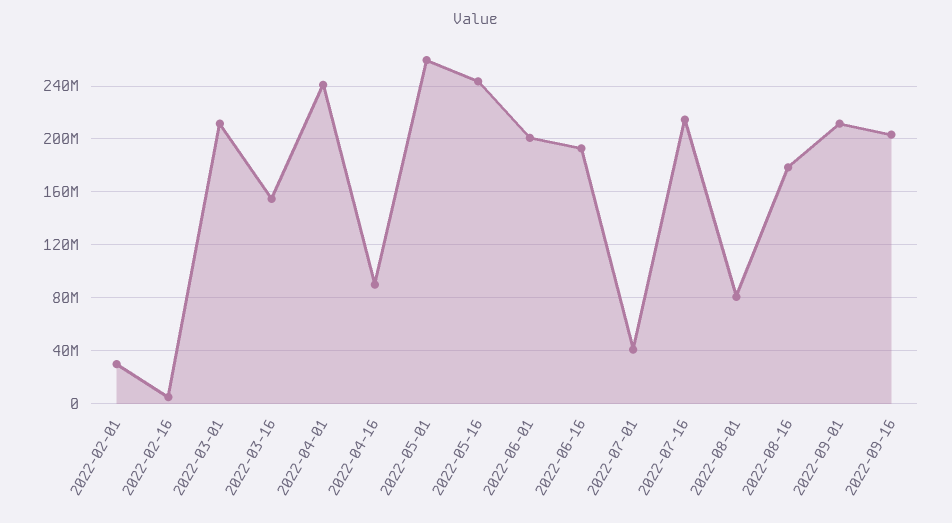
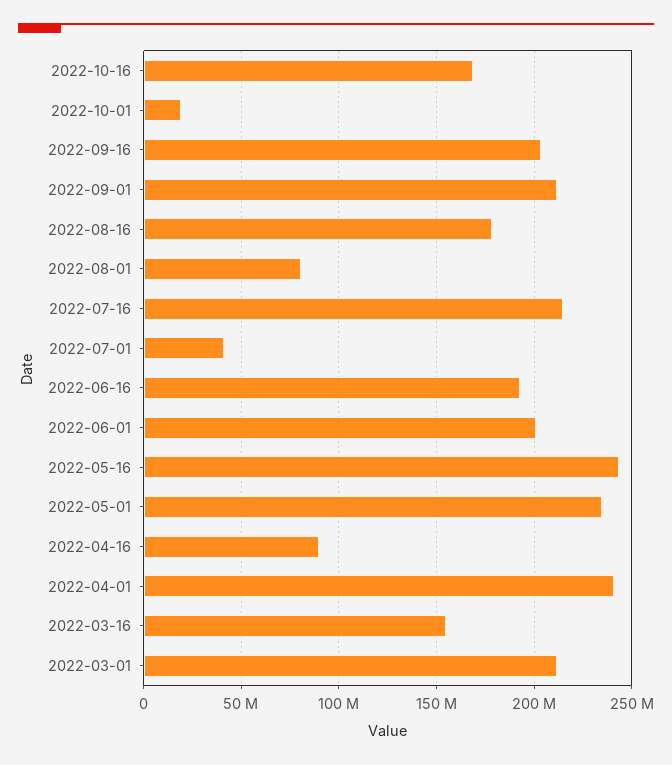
2022-02-01: 30000000 -> none
2022-02-16: 5000000 -> none
2022-05-01: 260000000 -> 235000000
2022-10-16: none -> 170000000
2022-10-01: none -> 20000000

